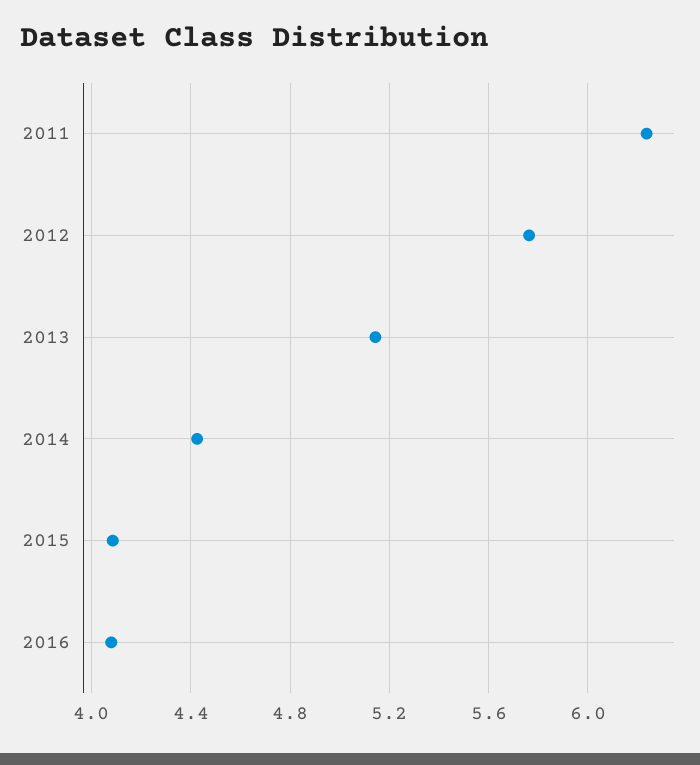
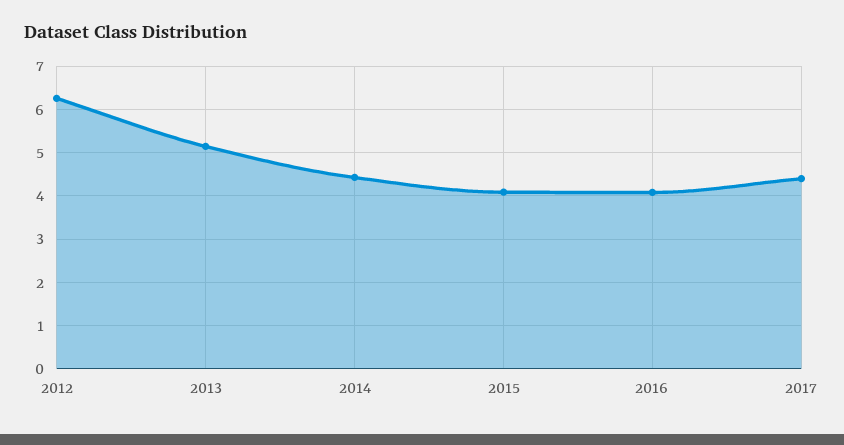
2011: 6.25 -> none
2012: 5.75 -> 6.2
2017: none -> 4.4

